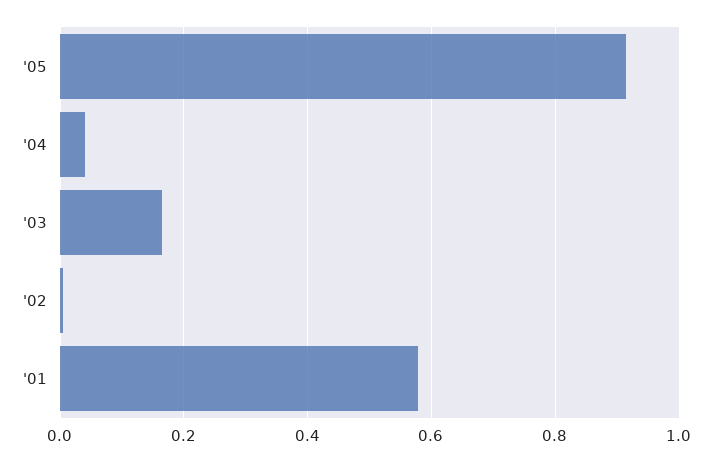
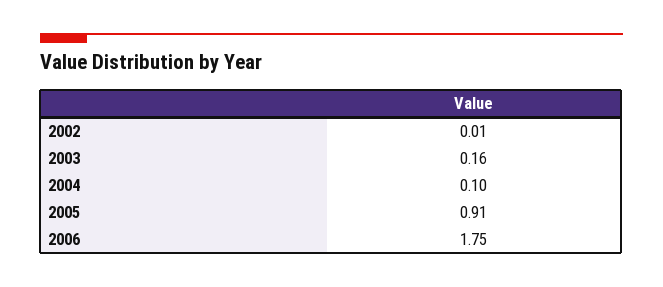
'04: 0.04 -> 0.1
'01: 0.58 -> none
2006: none -> 1.75

